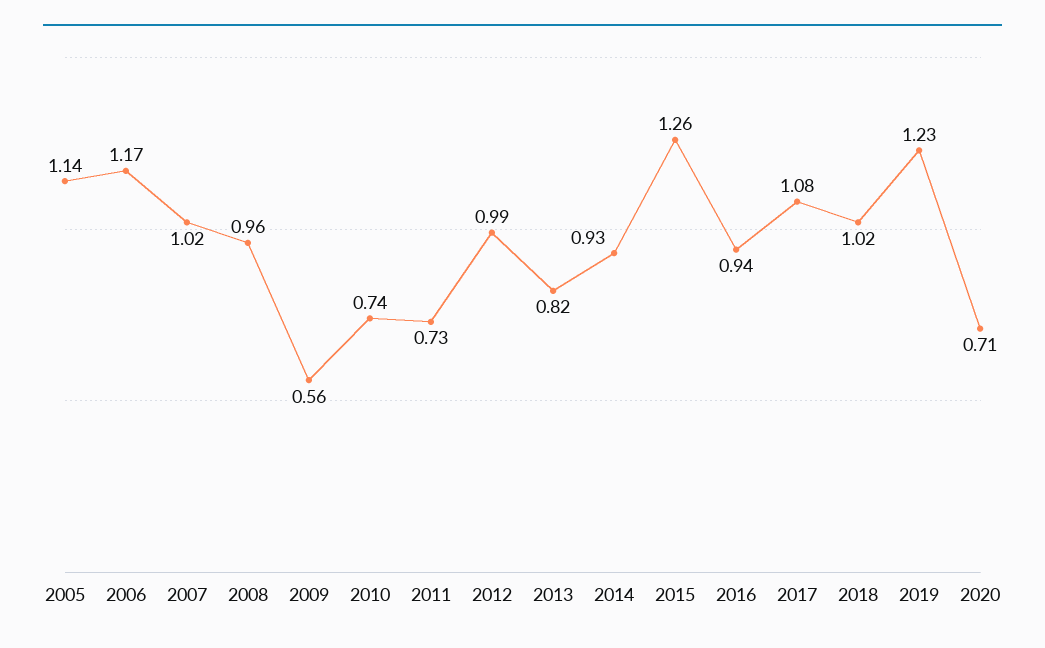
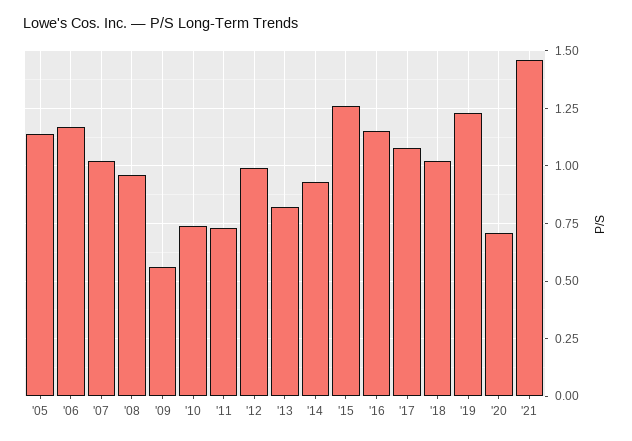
2016: 0.94 -> 1.15
'21: none -> 1.45

